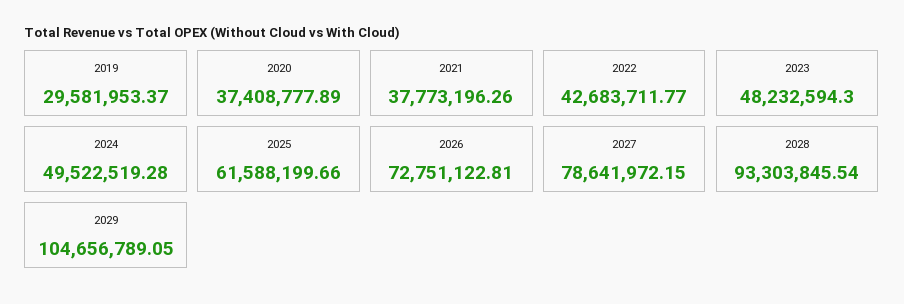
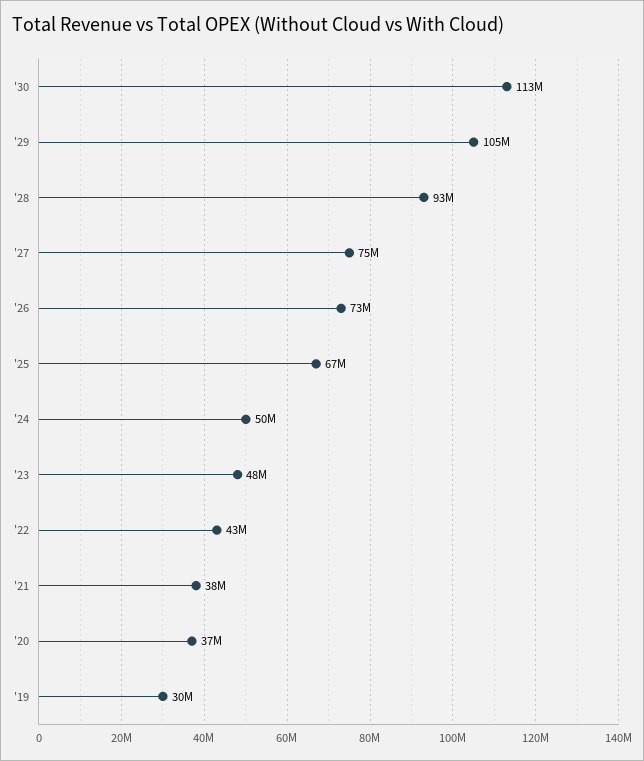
2025: 61588199.66 -> 67000000
2027: 78641972.15 -> 75000000
'30: none -> 113000000

